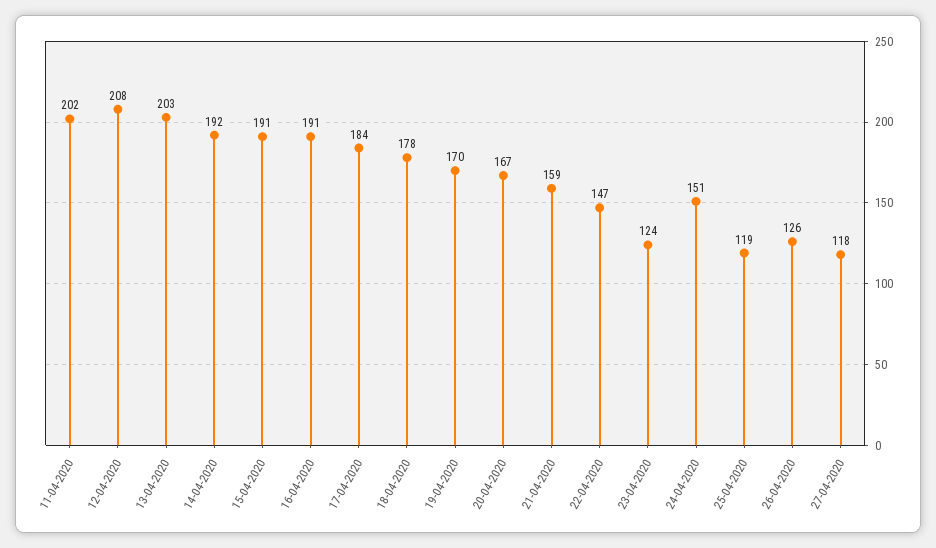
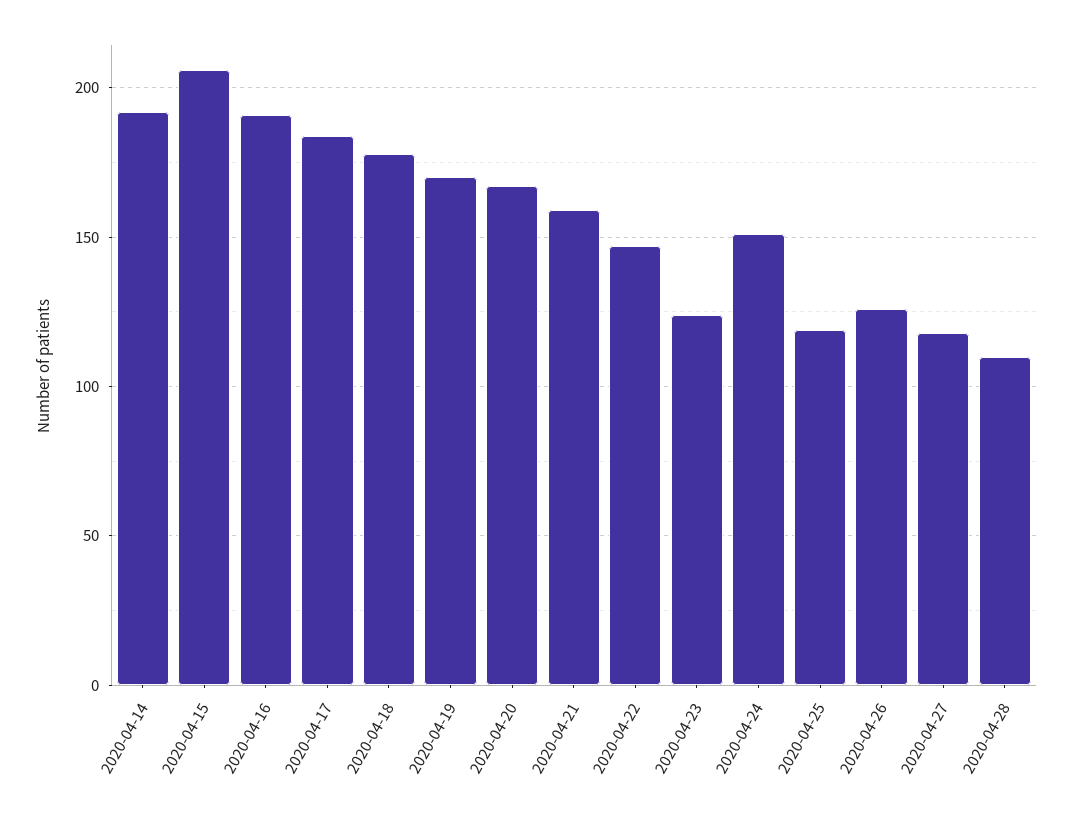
11-04-2020: 202 -> none
12-04-2020: 208 -> none
13-04-2020: 203 -> none
15-04-2020: 191 -> 205
2020-04-28: none -> 110

